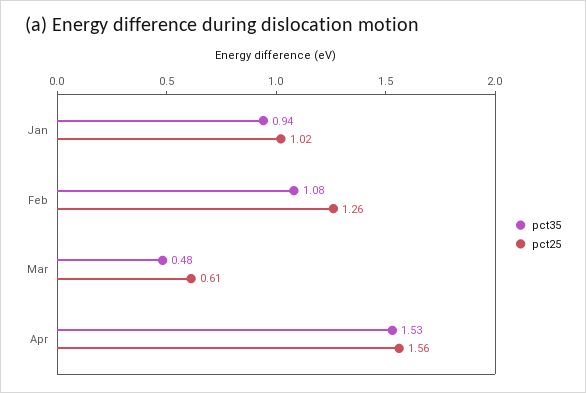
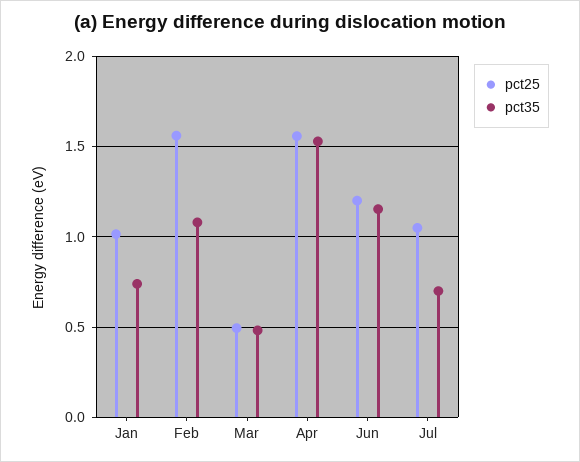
pct35, Jan: 0.94 -> 0.75
pct25, Feb: 1.26 -> 1.55
pct25, Mar: 0.61 -> 0.5
pct25, Jun: none -> 1.2
pct35, Jun: none -> 1.15
pct25, Jul: none -> 1.05
pct35, Jul: none -> 0.7

